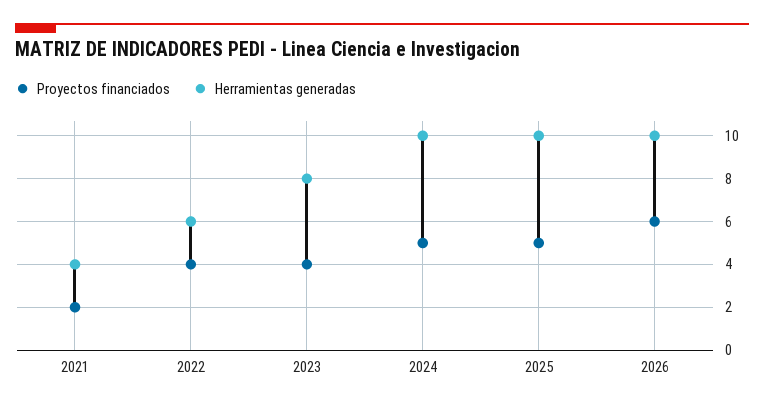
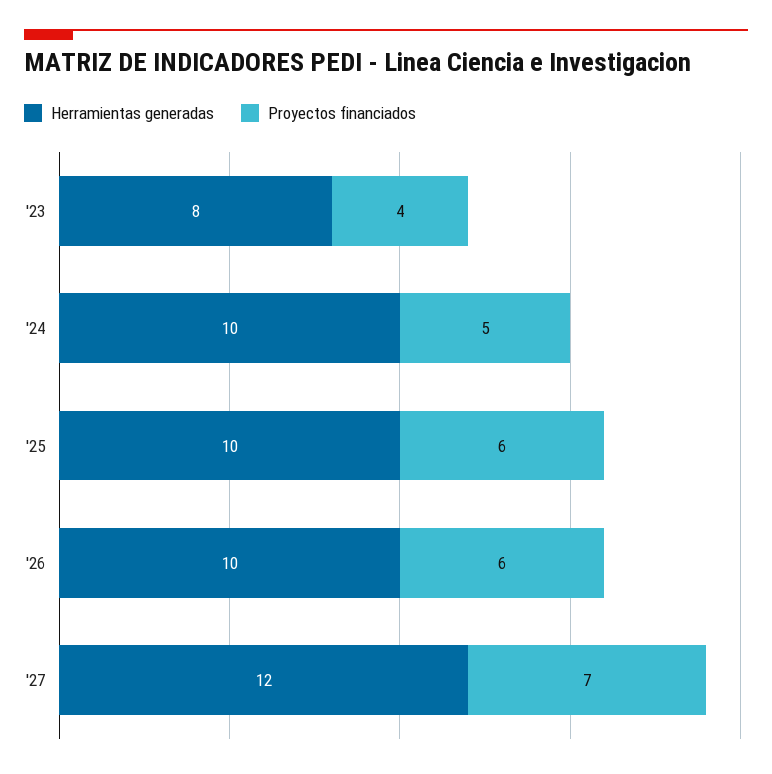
Proyectos financiados, 2021: 2 -> none
Herramientas generadas, 2021: 4 -> none
Proyectos financiados, 2022: 4 -> none
Herramientas generadas, 2022: 6 -> none
Proyectos financiados, 2025: 5 -> 6
Herramientas generadas, '27: none -> 12
Proyectos financiados, '27: none -> 7

